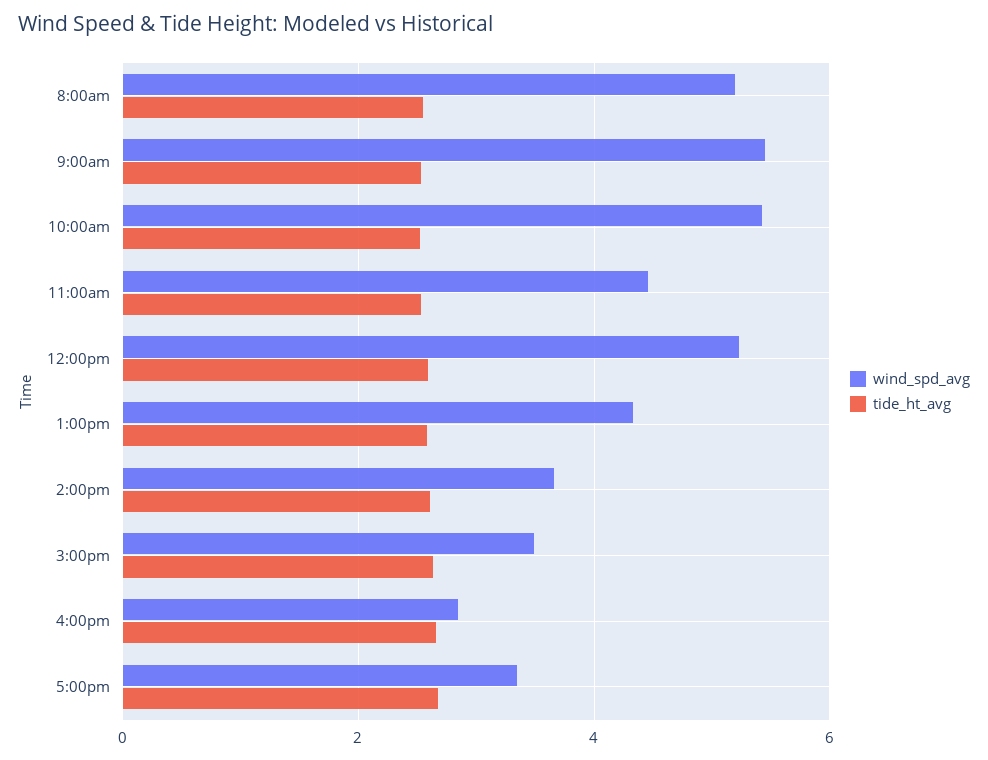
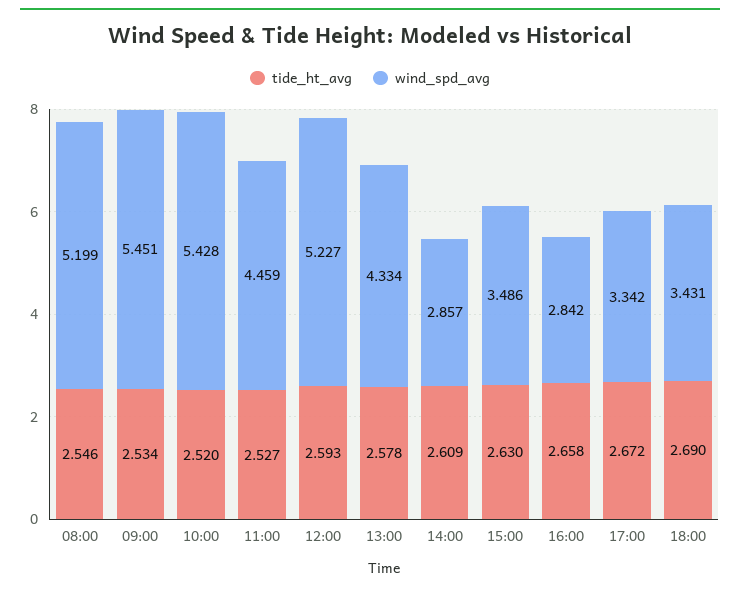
wind_spd_avg, 2:00pm: 3.6 -> 2.857
tide_ht_avg, 18:00: none -> 2.69
wind_spd_avg, 18:00: none -> 3.431

